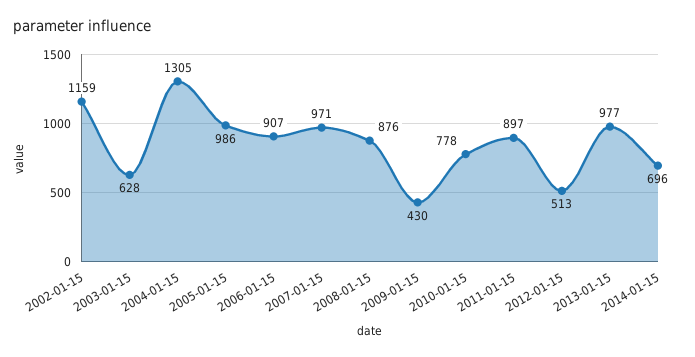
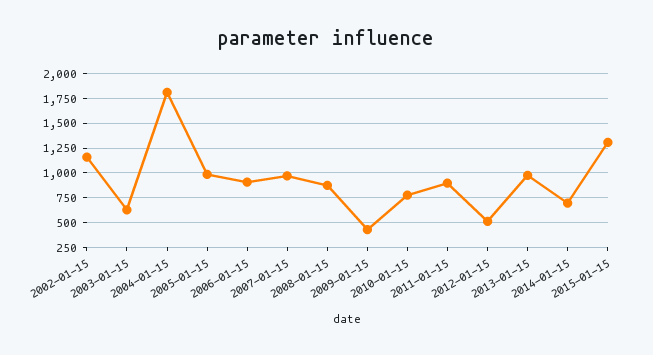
2004-01-15: 1305 -> 1750
2015-01-15: none -> 1250

